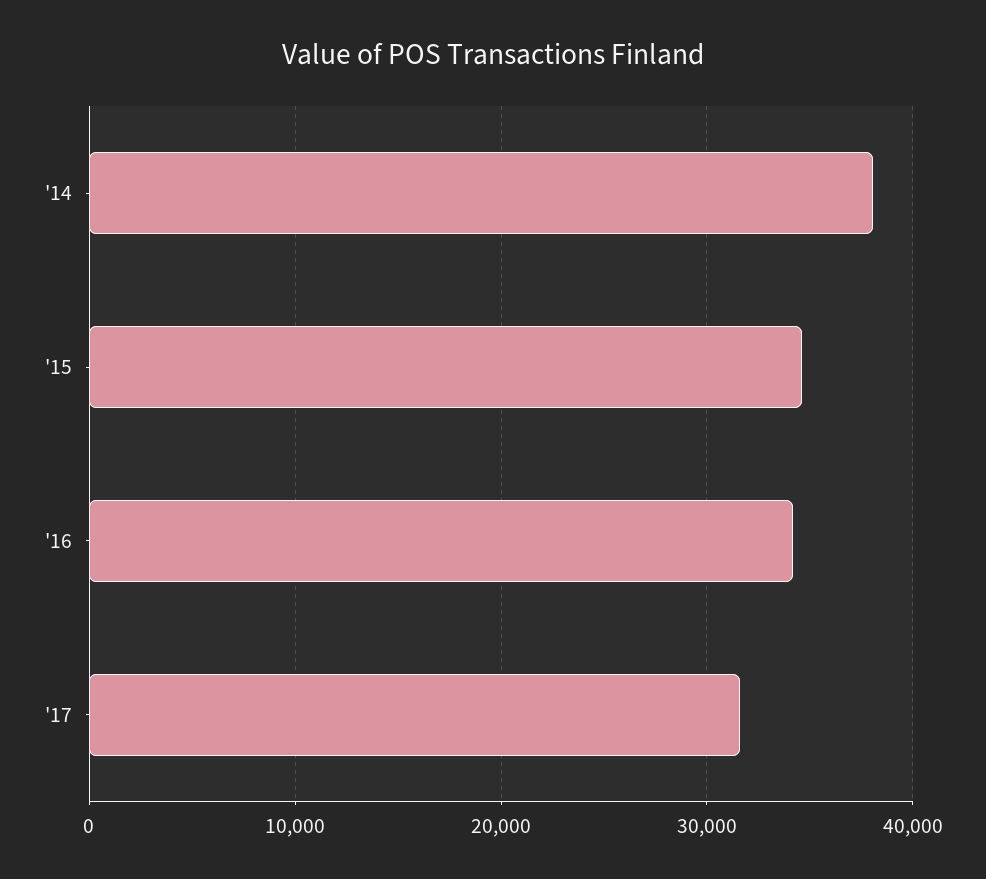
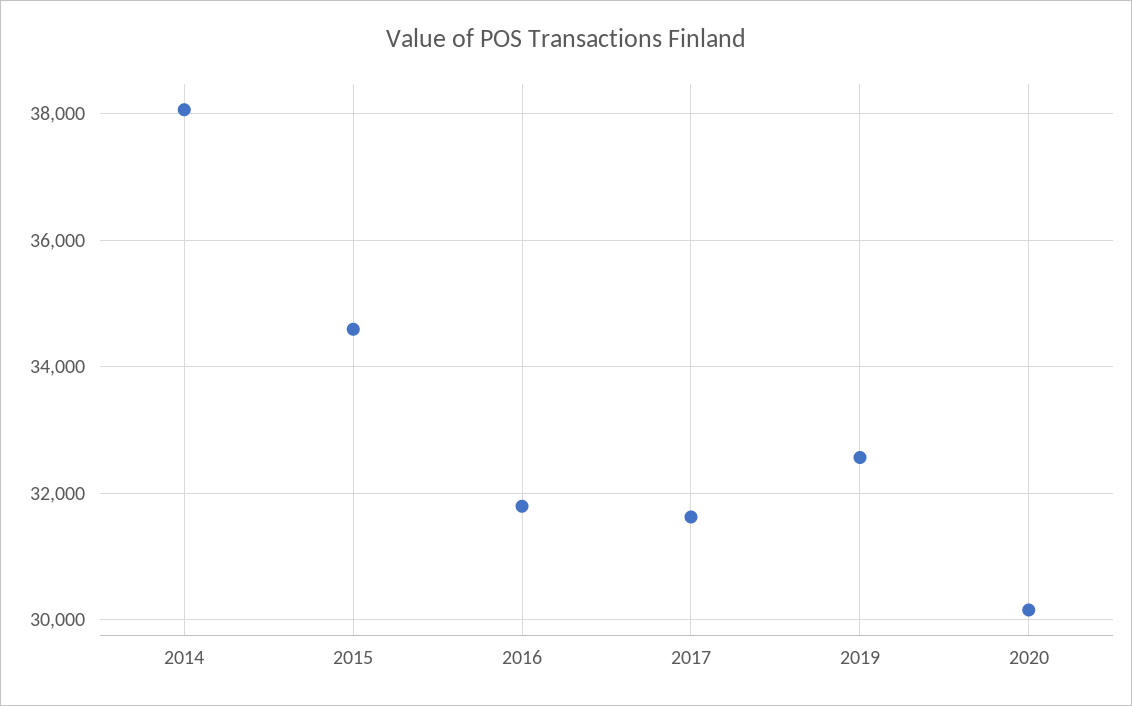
'16: 34000 -> 31800
2019: none -> 32600
2020: none -> 30200

